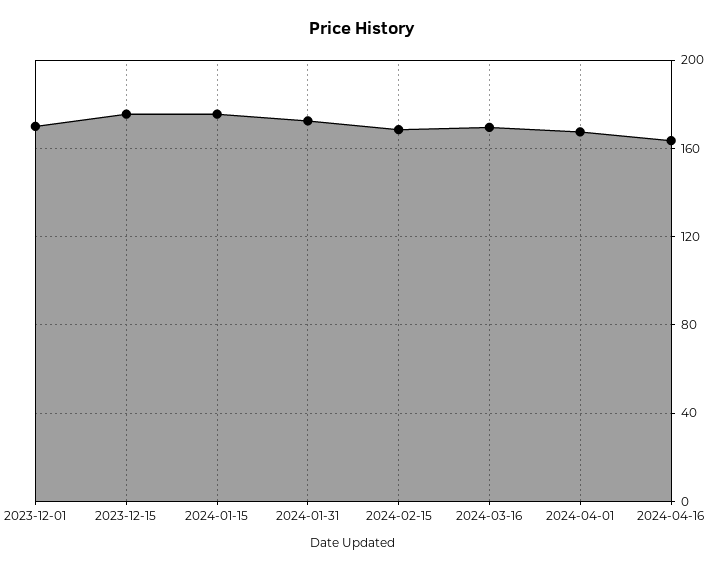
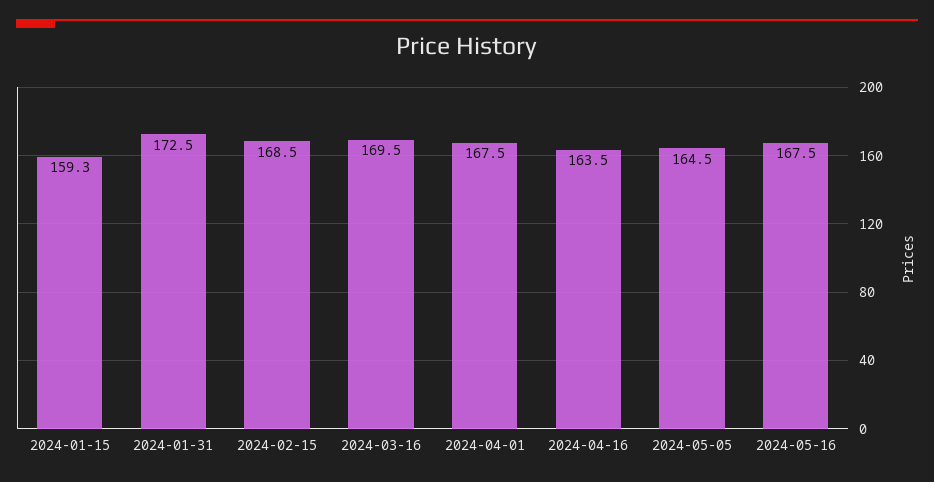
2023-12-01: 170 -> none
2023-12-15: 175 -> none
2024-01-15: 175 -> 159.3
2024-05-05: none -> 164.5
2024-05-16: none -> 167.5

